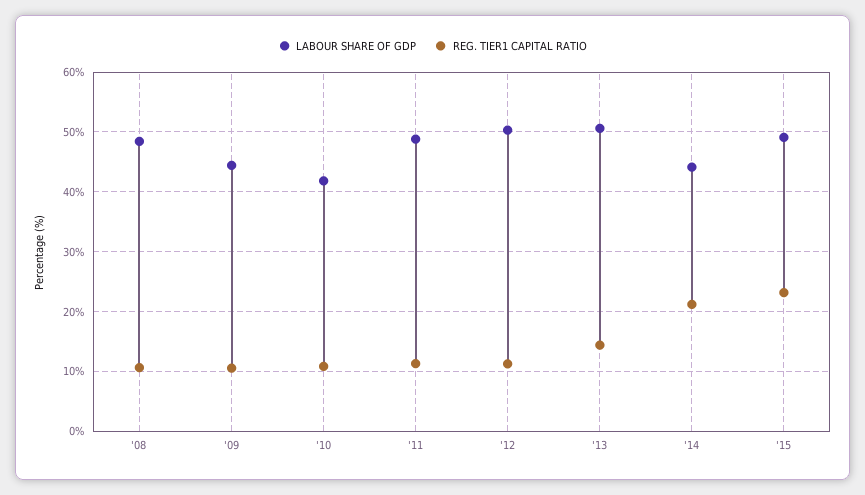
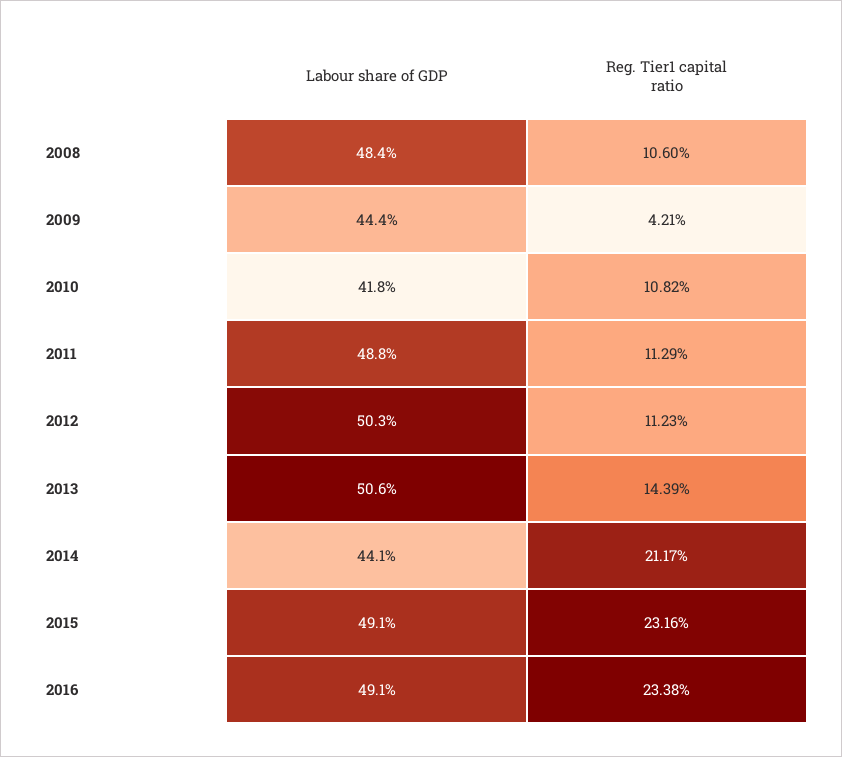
REG. TIER1 CAPITAL RATIO, '09: 10 -> 4.21
LABOUR SHARE OF GDP, 2016: none -> 49.1
REG. TIER1 CAPITAL RATIO, 2016: none -> 23.38

